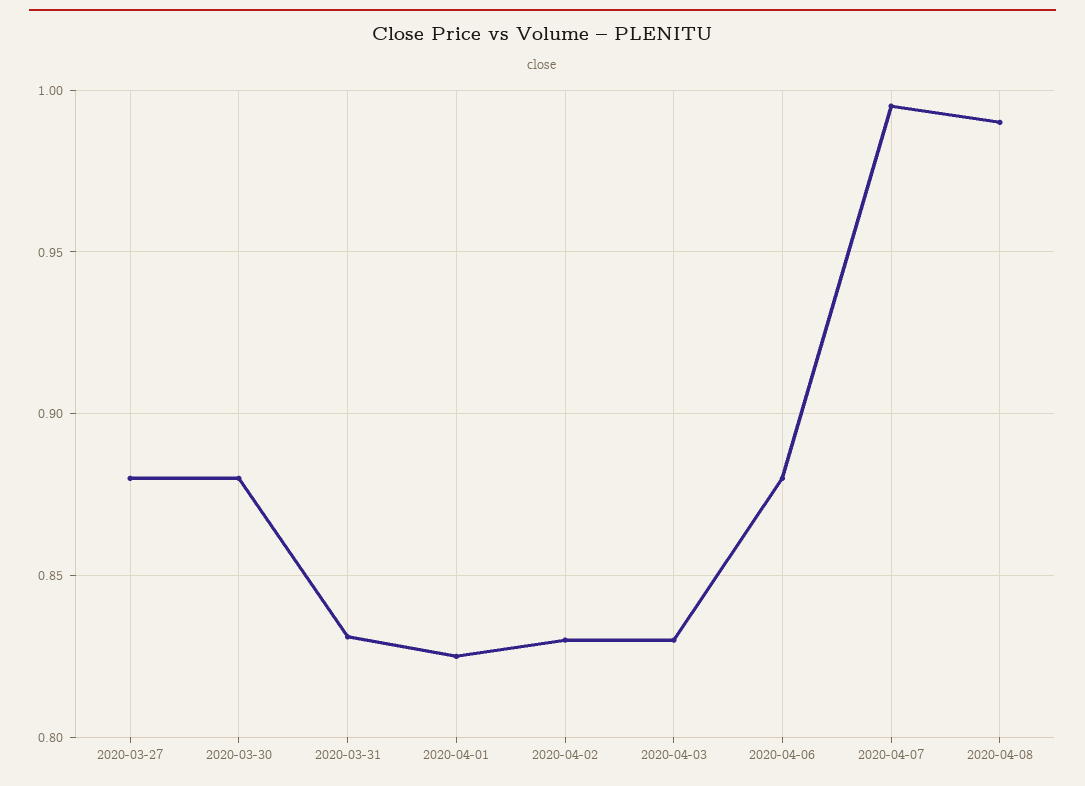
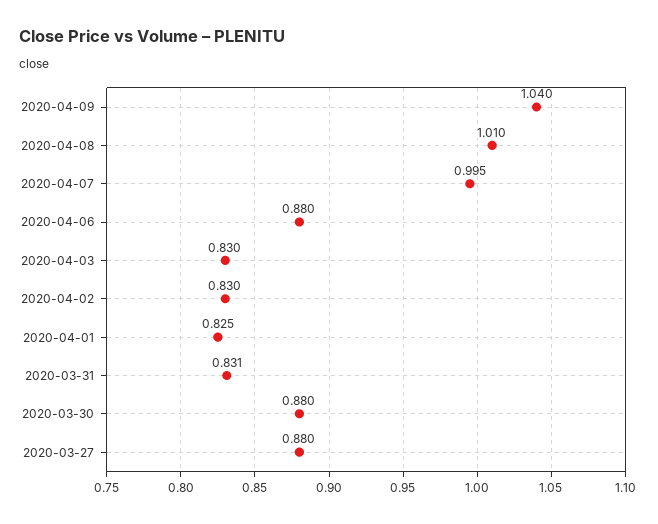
2020-04-08: 0.99 -> 1.01
2020-04-09: none -> 1.04

